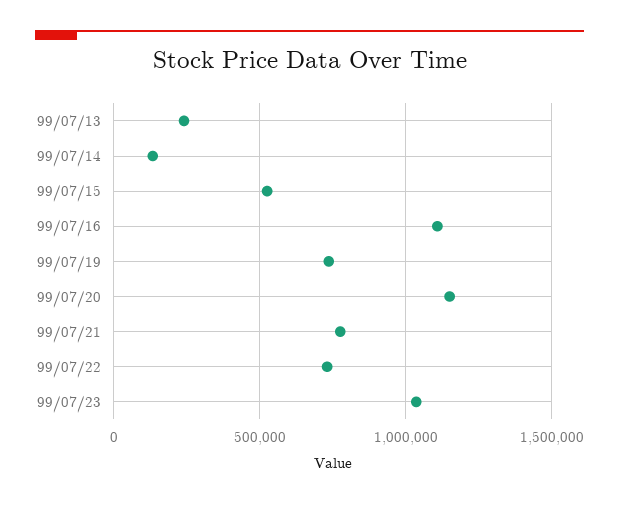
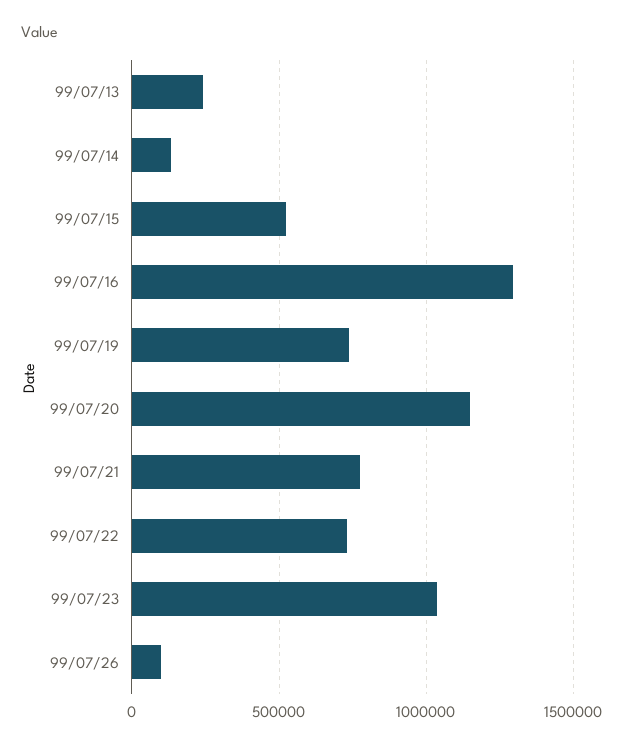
99/07/16: 1100000 -> 1300000
99/07/26: none -> 100000

